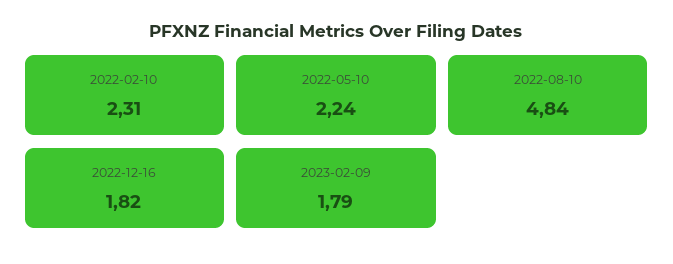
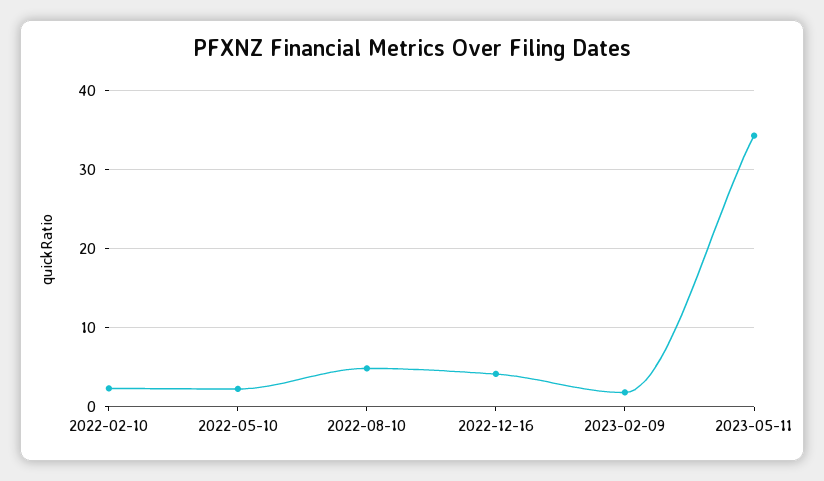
2022-12-16: 1.82 -> 4
2023-05-11: none -> 34

